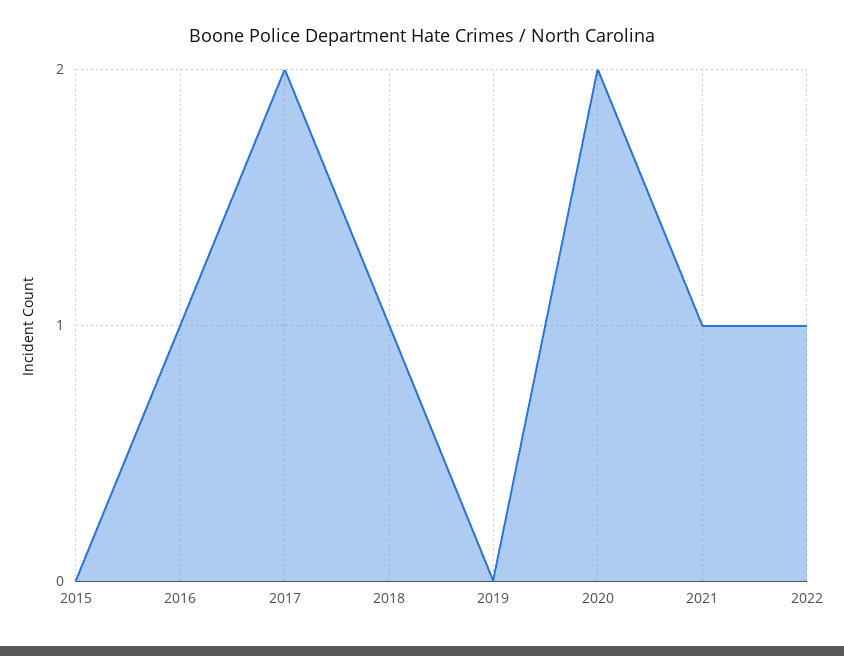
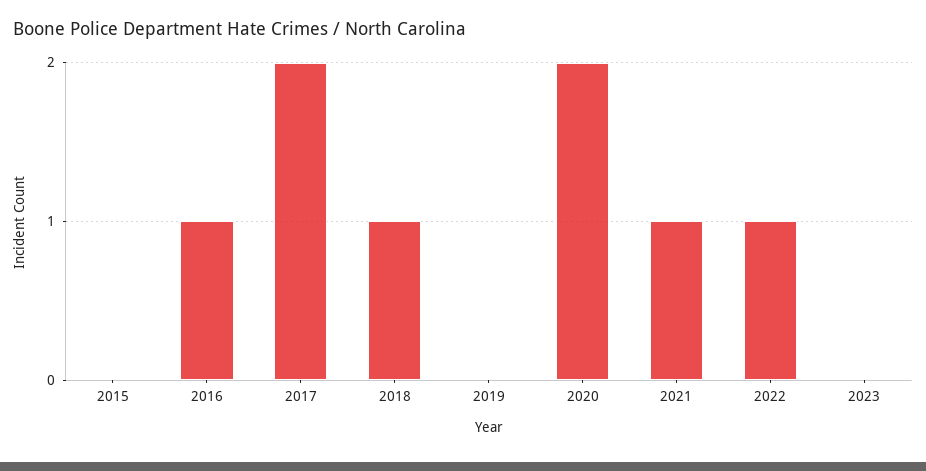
2023: none -> 0

